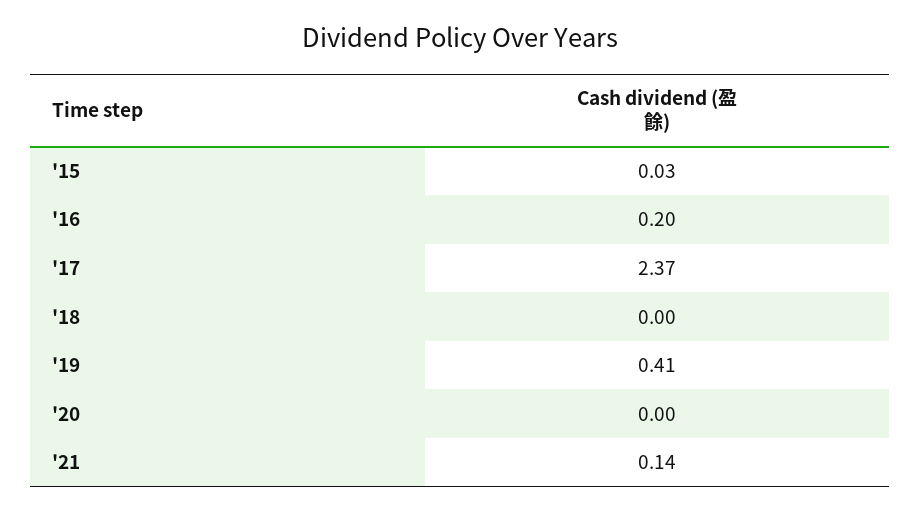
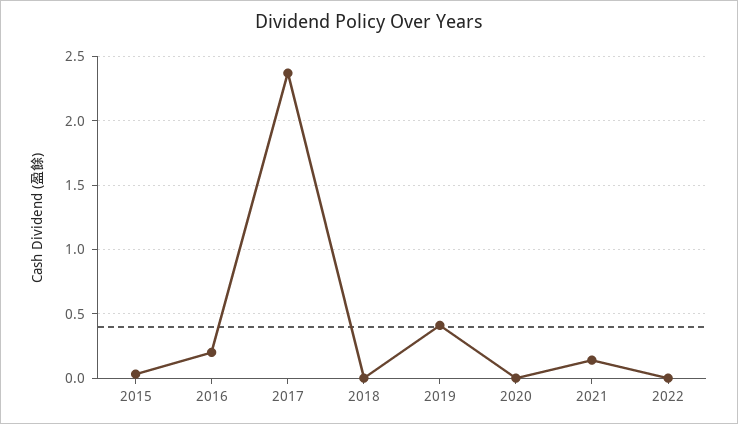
2022: none -> 0

